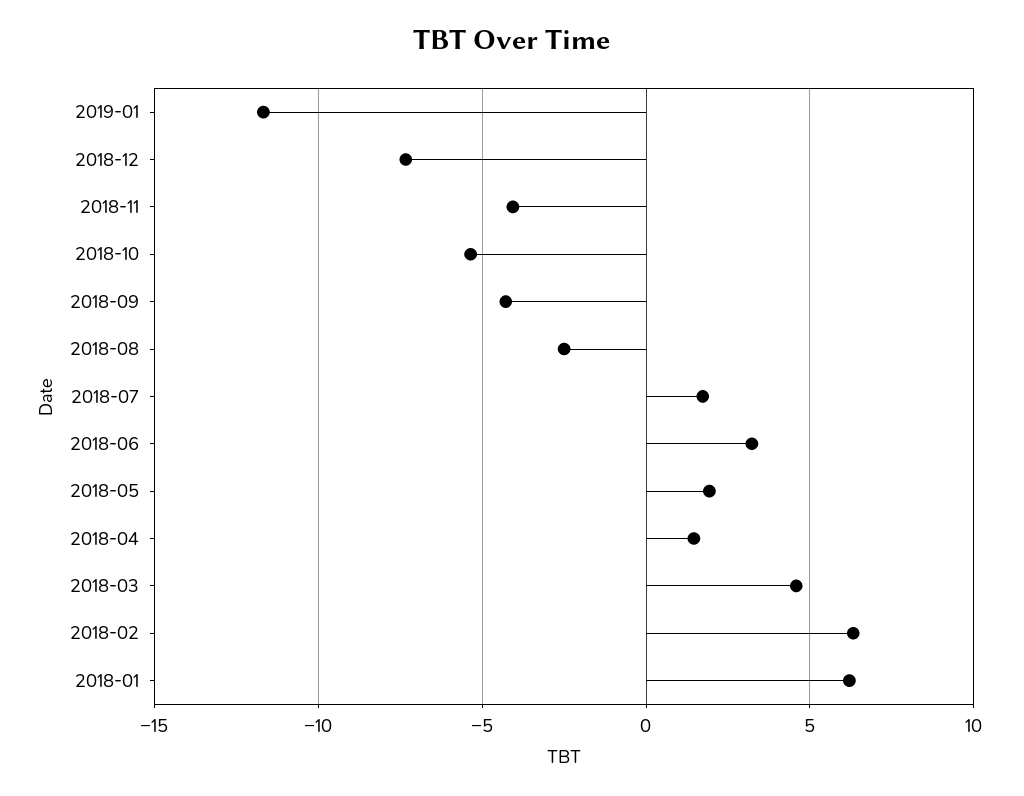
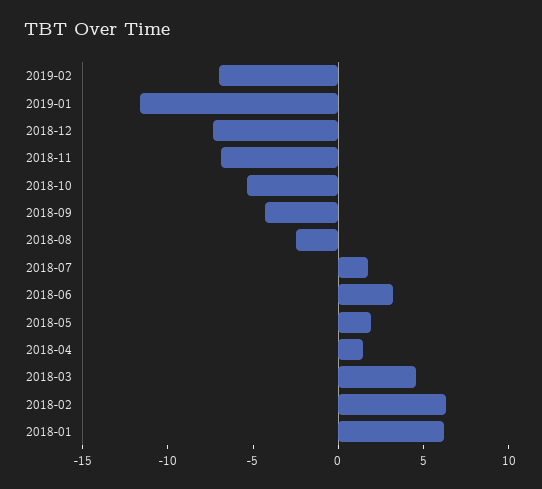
2018-11: -4 -> -7
2019-02: none -> -7

